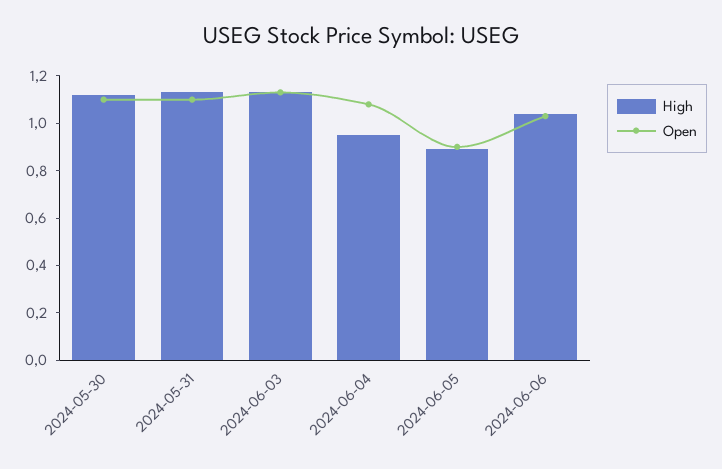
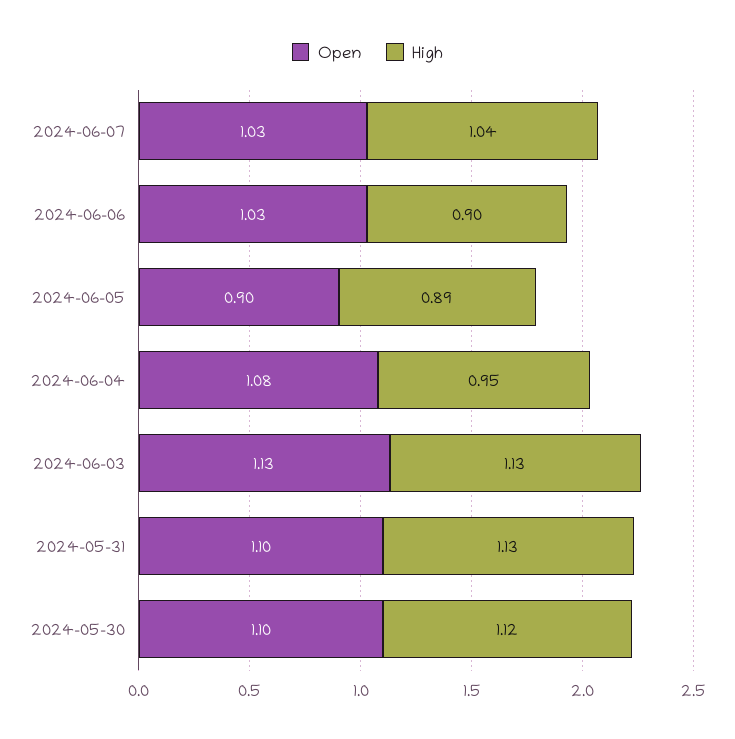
High, 2024-06-06: 1.05 -> 0.9
Open, 2024-06-07: none -> 1.03
High, 2024-06-07: none -> 1.04

